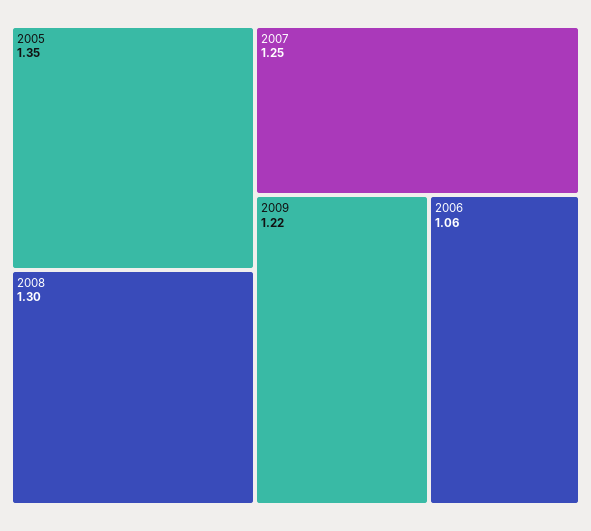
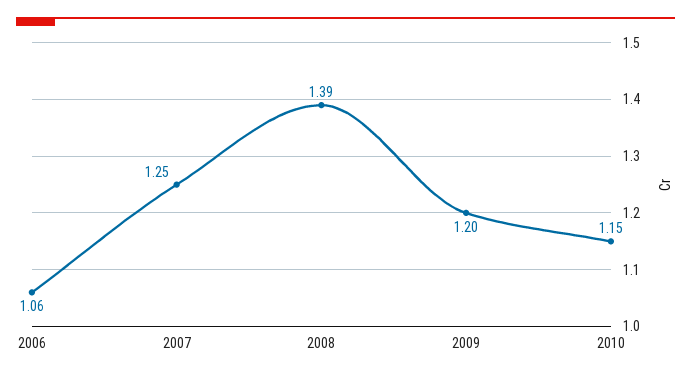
2005: 1.35 -> none
2008: 1.3 -> 1.39
2009: 1.22 -> 1.2
2010: none -> 1.15

